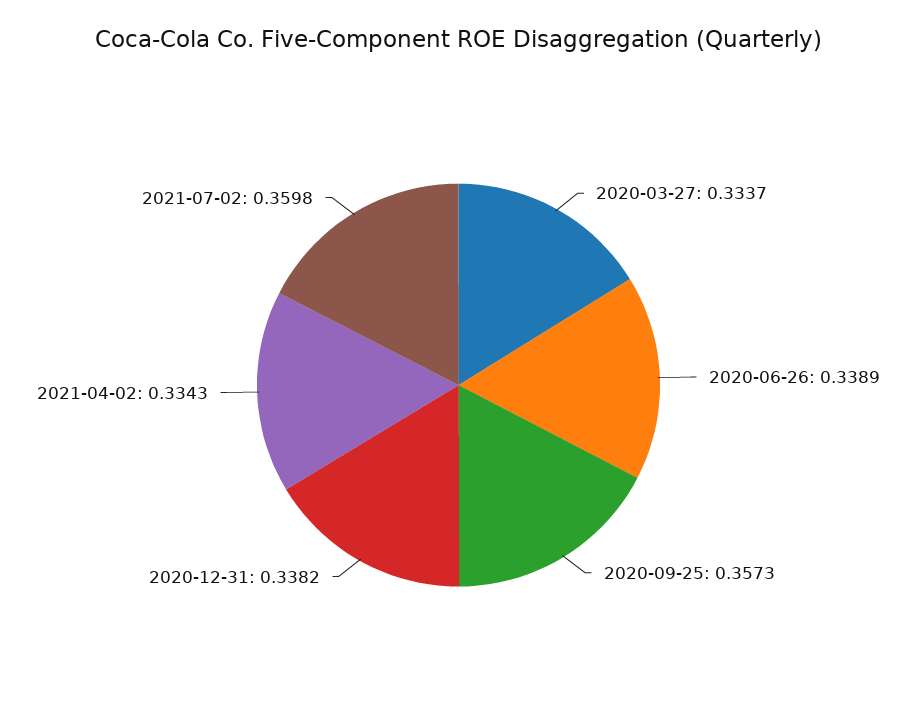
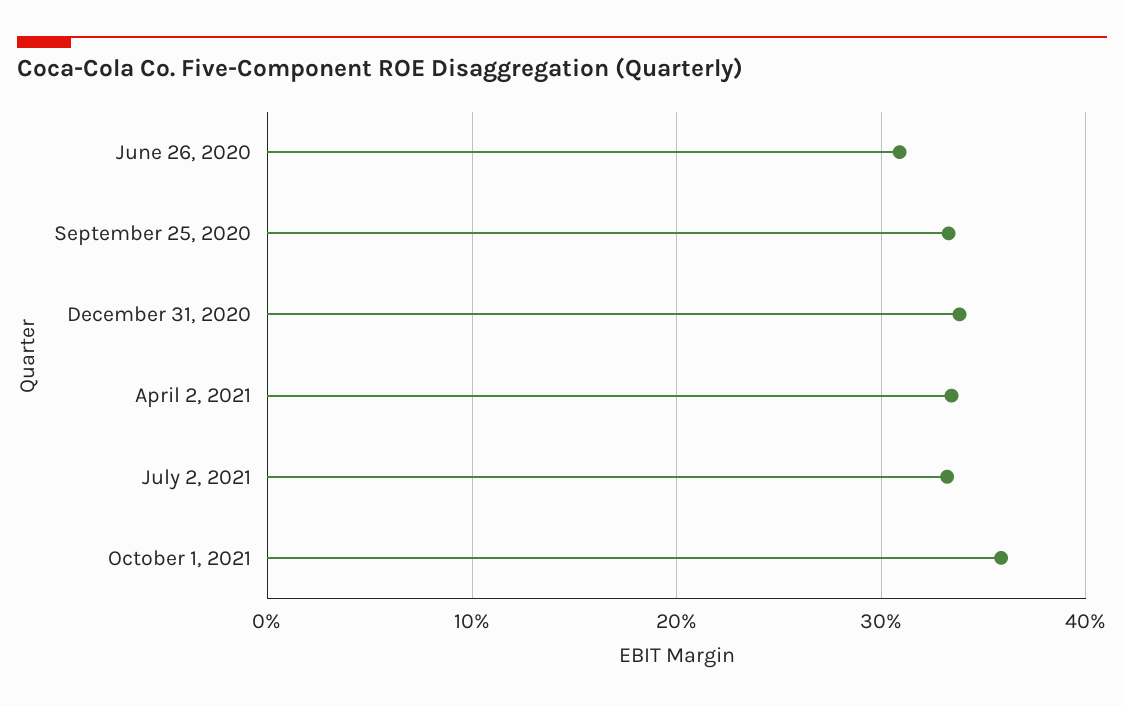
2020-03-27: 0.3337 -> none
2020-06-26: 0.3389 -> 0.31
2020-09-25: 0.3573 -> 0.33
2021-07-02: 0.3598 -> 0.33
October 1, 2021: none -> 0.36

